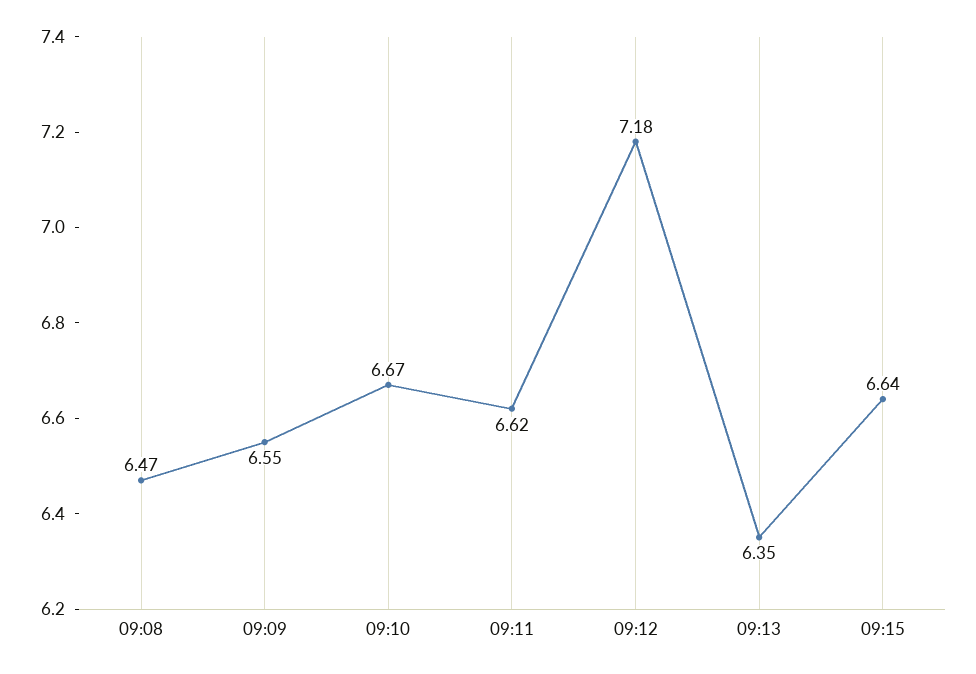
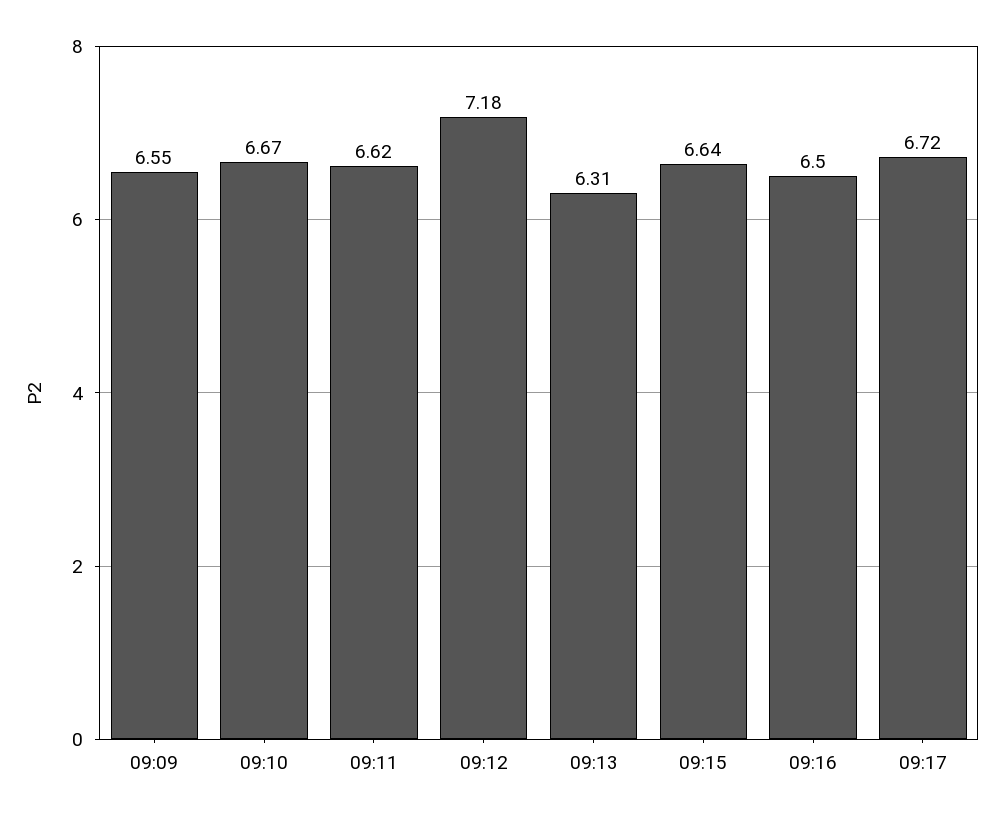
09:08: 6.47 -> none
09:13: 6.35 -> 6.31
09:16: none -> 6.5
09:17: none -> 6.72

